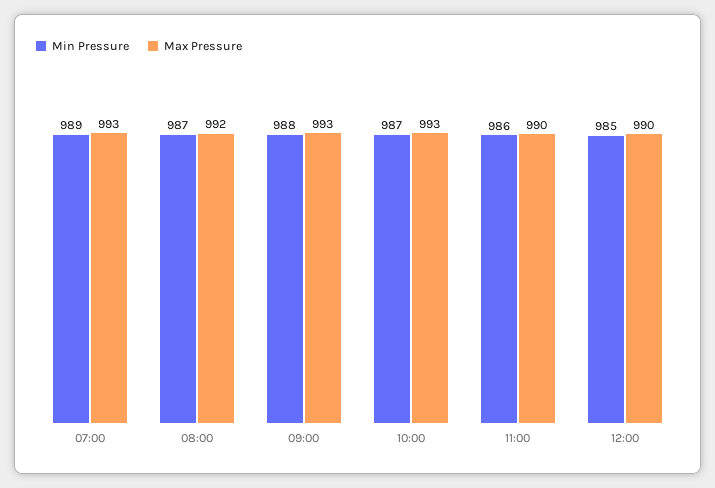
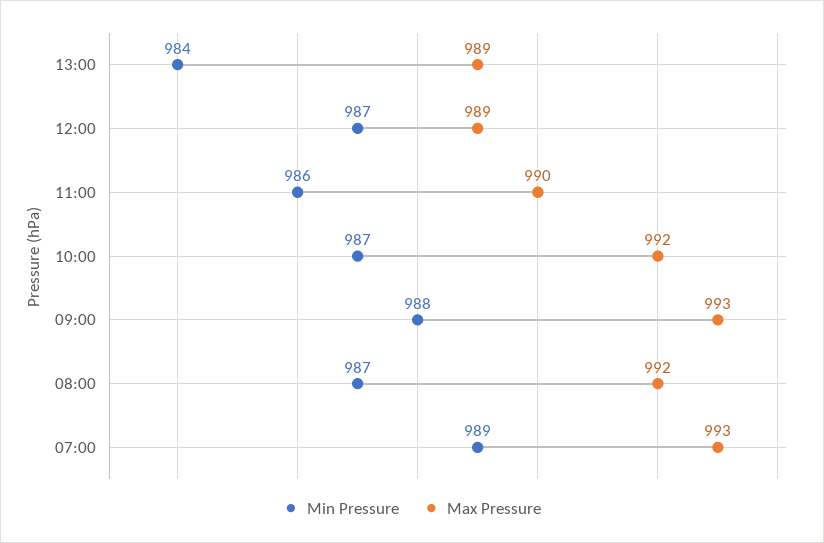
Max Pressure, 10:00: 993 -> 992
Min Pressure, 12:00: 985 -> 987
Max Pressure, 12:00: 990 -> 989
Min Pressure, 13:00: none -> 984
Max Pressure, 13:00: none -> 989

